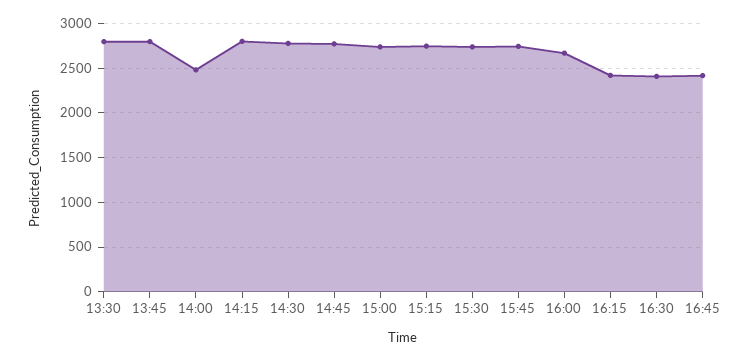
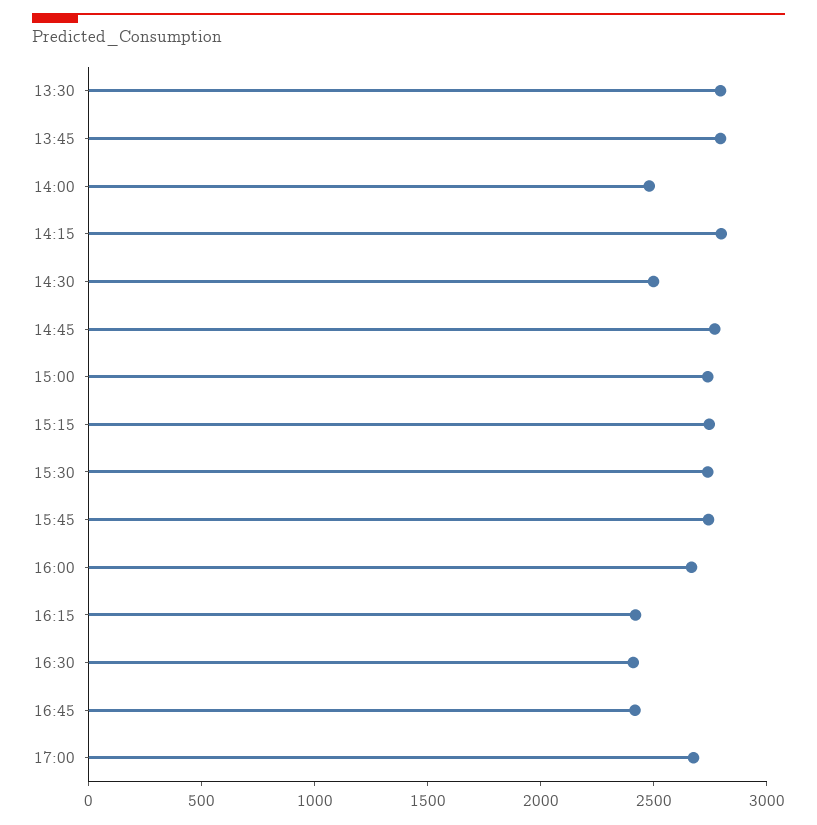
14:30: 2800 -> 2500
17:00: none -> 2700

